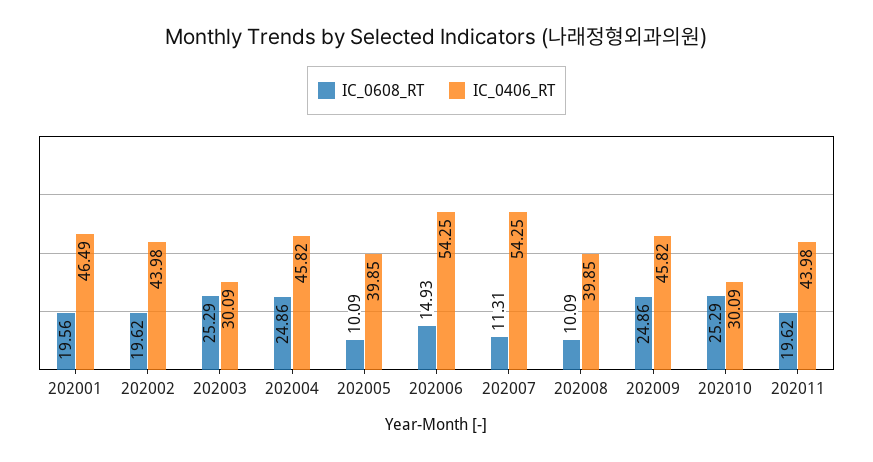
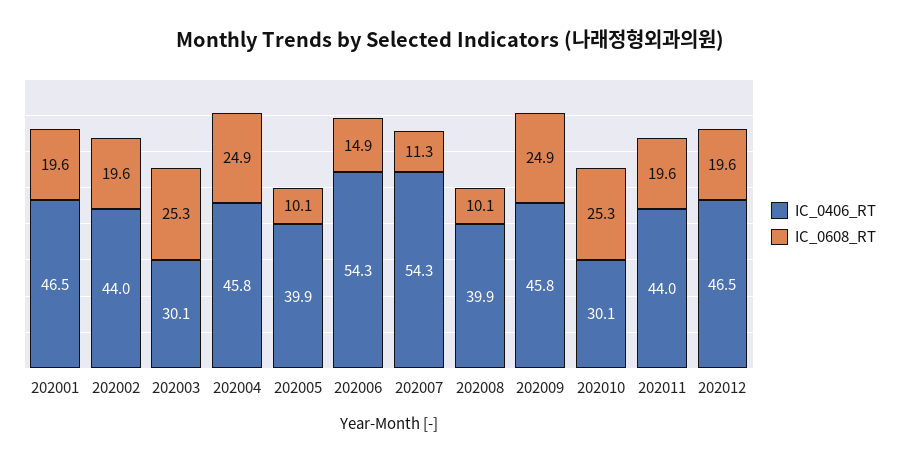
IC_0406_RT, 202012: none -> 46.5
IC_0608_RT, 202012: none -> 19.6

